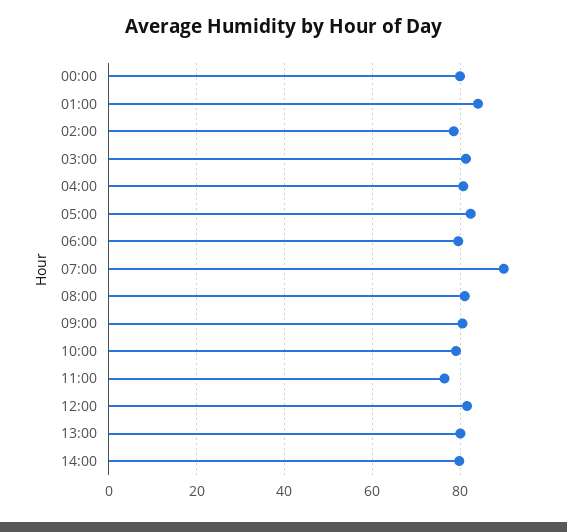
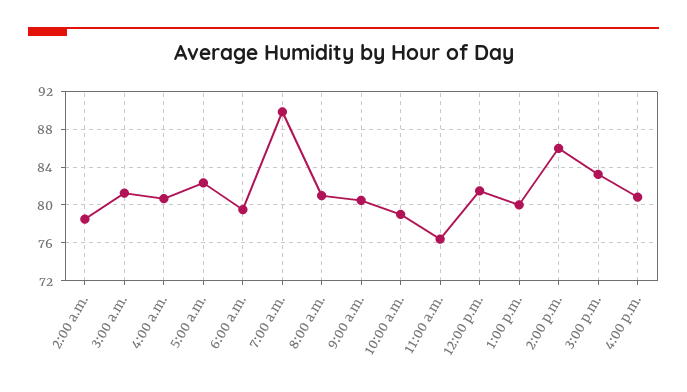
00:00: 80 -> none
01:00: 84 -> none
14:00: 80 -> 86
3:00 p.m.: none -> 83
4:00 p.m.: none -> 81

